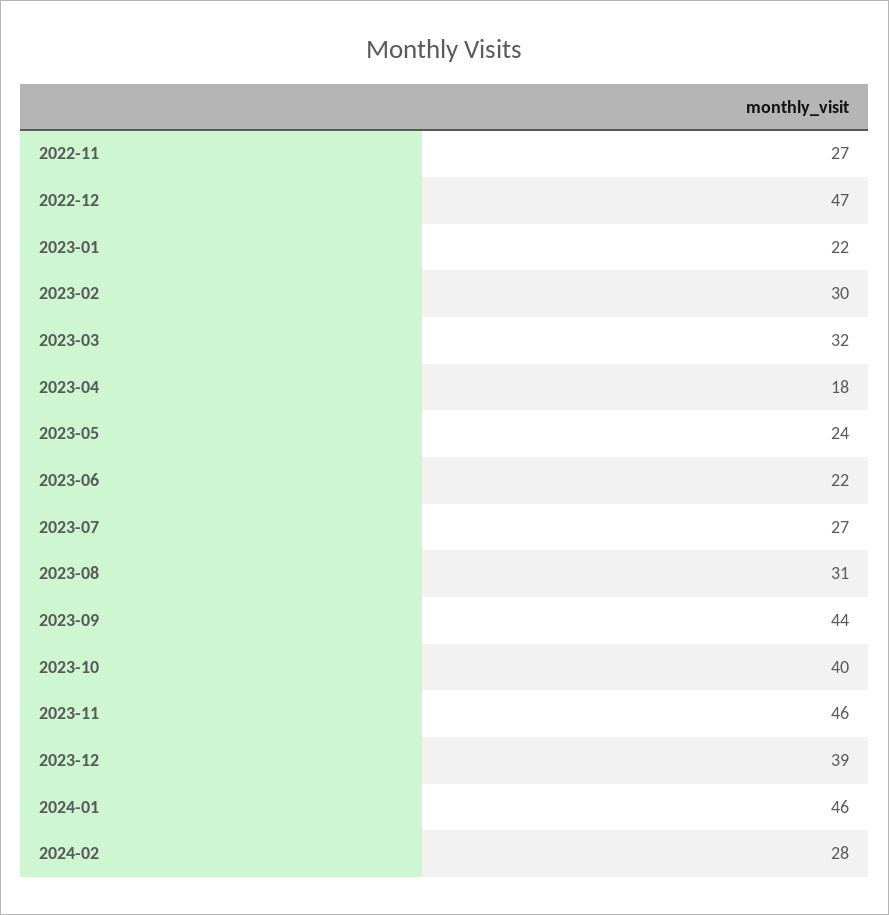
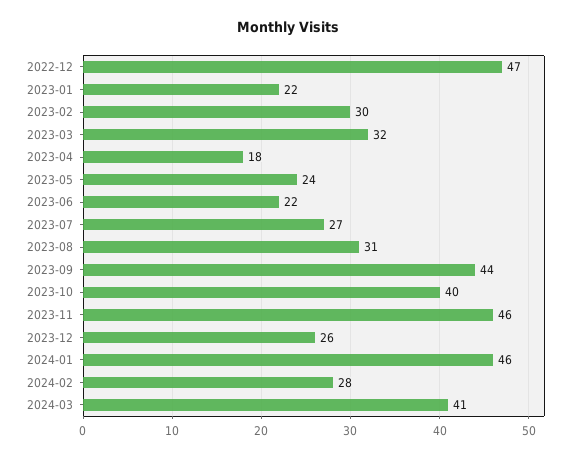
2022-11: 27 -> none
2023-12: 39 -> 26
2024-03: none -> 41

